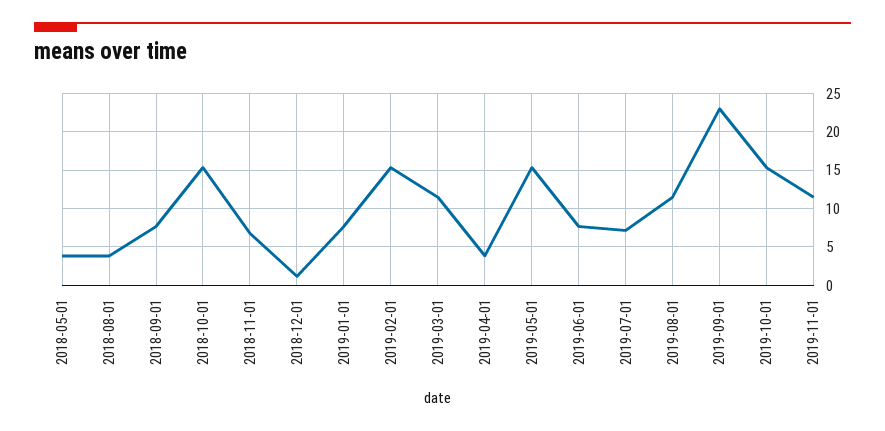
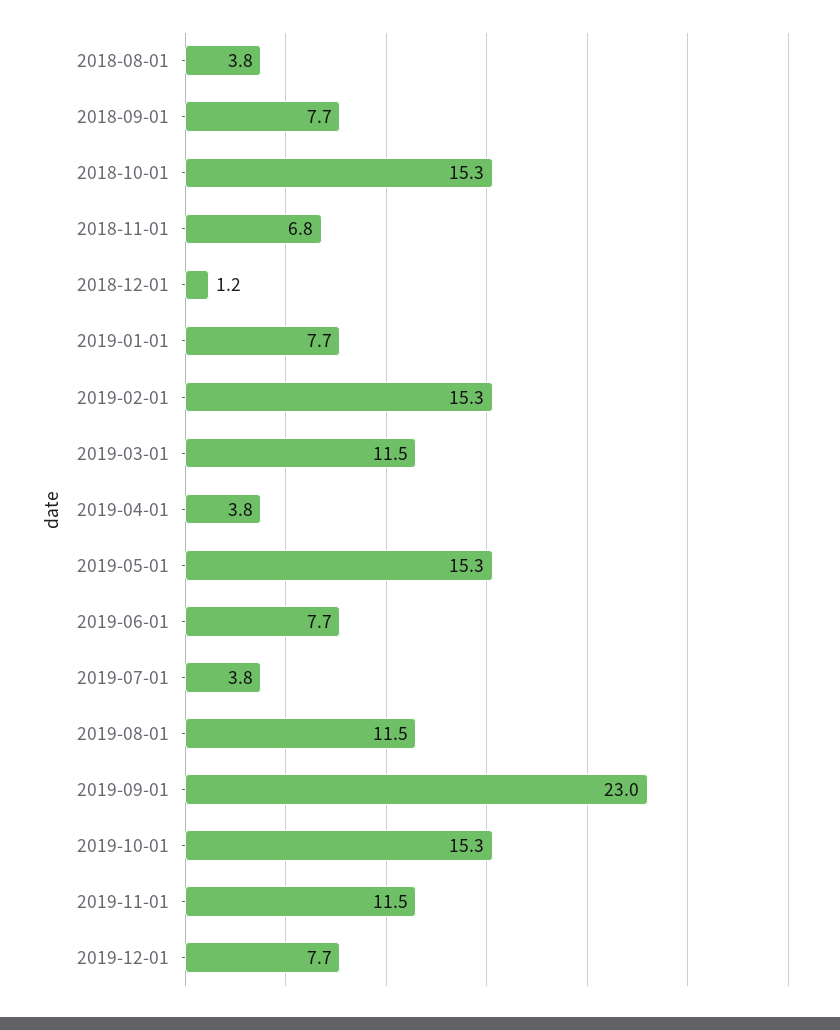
2018-05-01: 4 -> none
2019-07-01: 7 -> 3.8
2019-12-01: none -> 7.7

